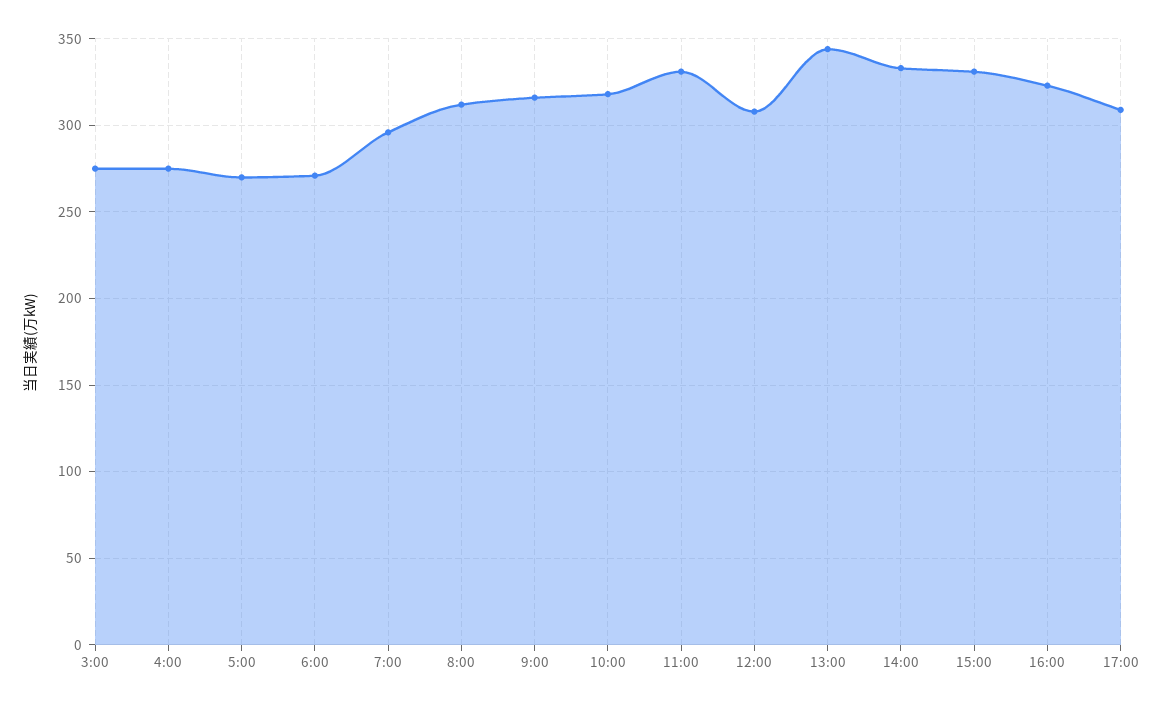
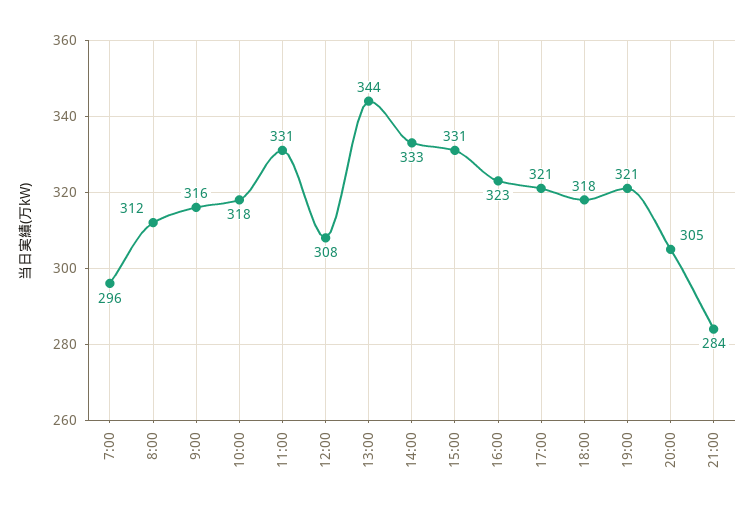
3:00: 275 -> none
4:00: 275 -> none
5:00: 270 -> none
6:00: 270 -> none
17:00: 310 -> 321
18:00: none -> 318
19:00: none -> 321
20:00: none -> 305
21:00: none -> 284

